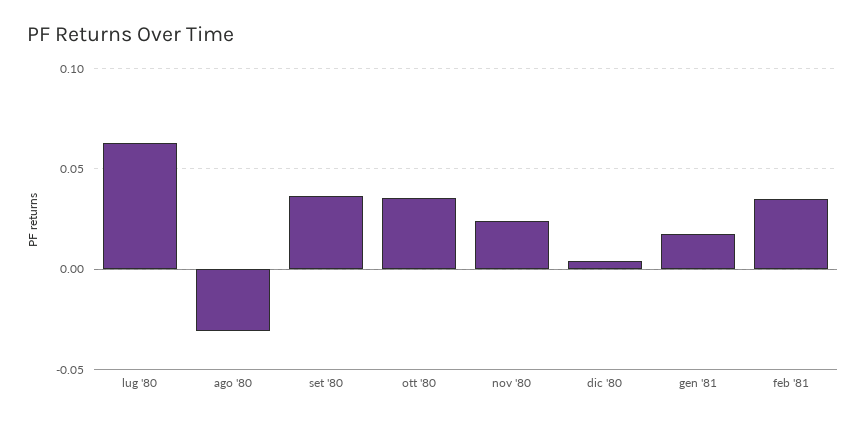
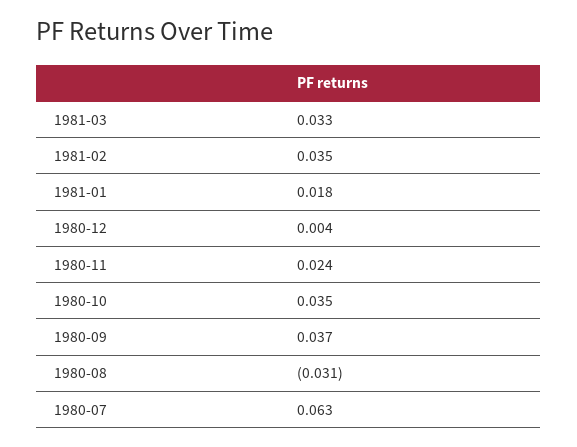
1981-03: none -> 0.033

